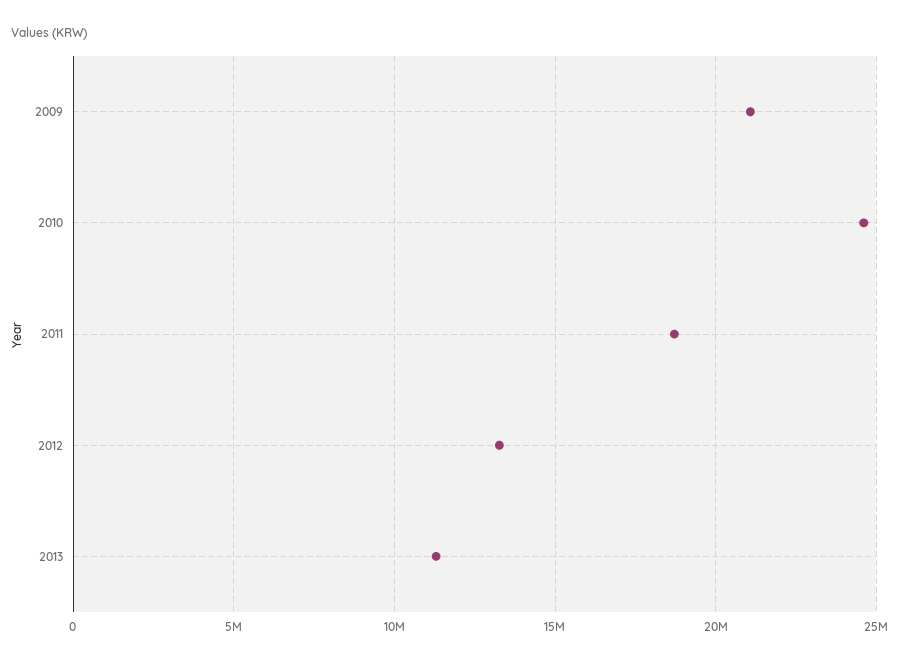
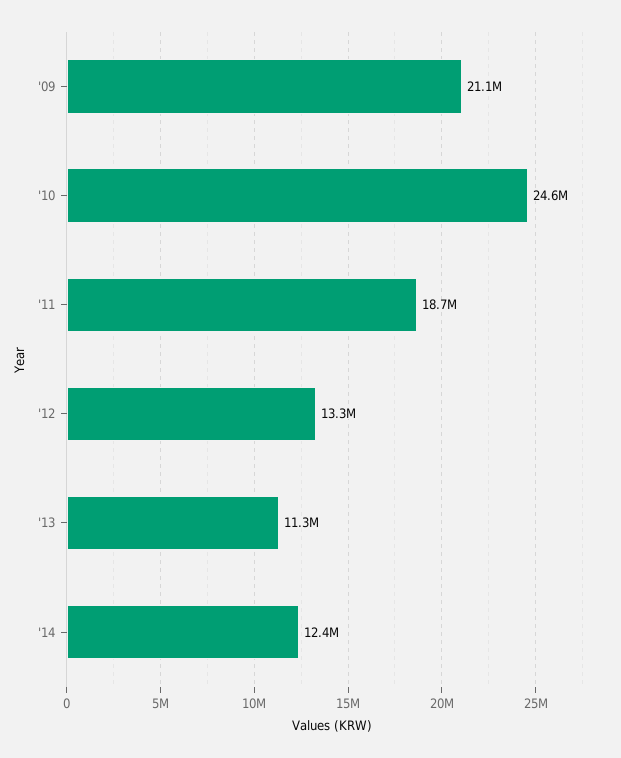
'14: none -> 12400000

